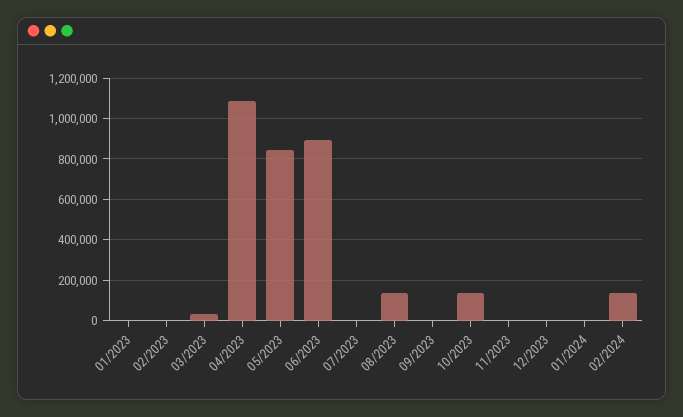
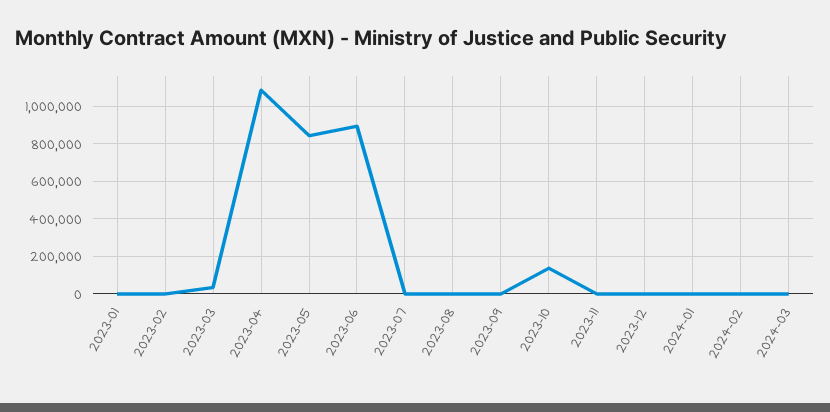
08/2023: 150000 -> 0
02/2024: 150000 -> 0
2024-03: none -> 0

